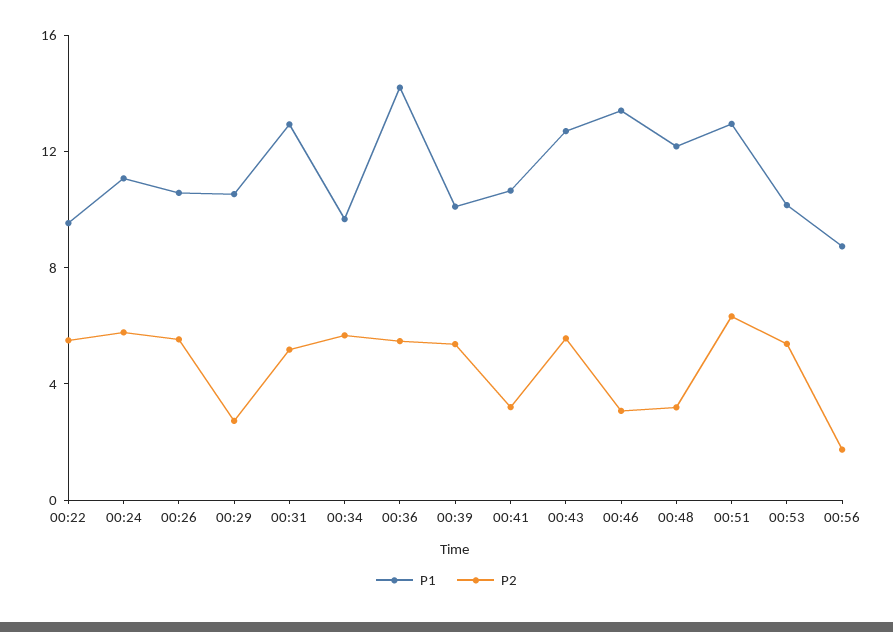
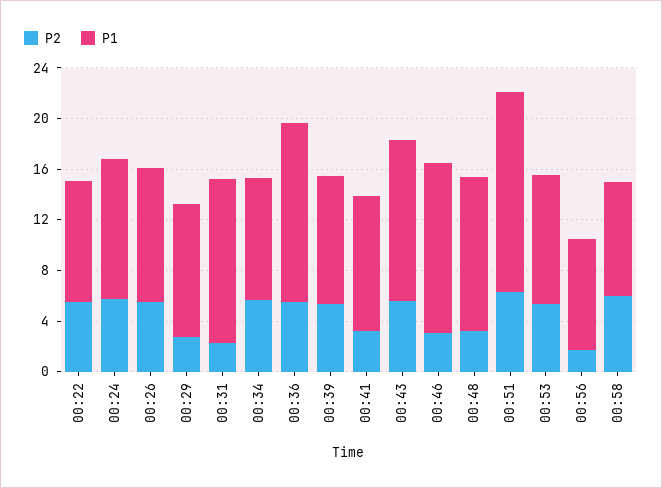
P2, 00:31: 5 -> 2
P1, 00:51: 13 -> 16
P2, 00:58: none -> 6
P1, 00:58: none -> 9

